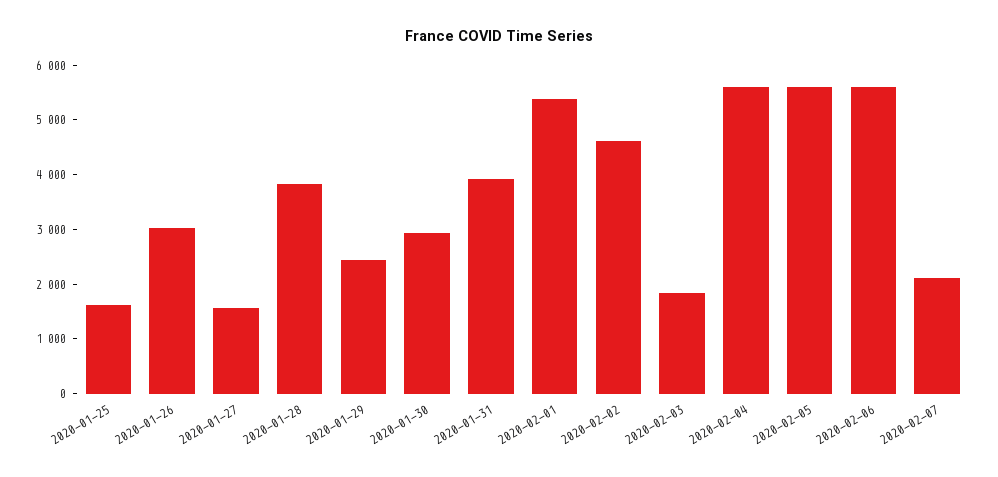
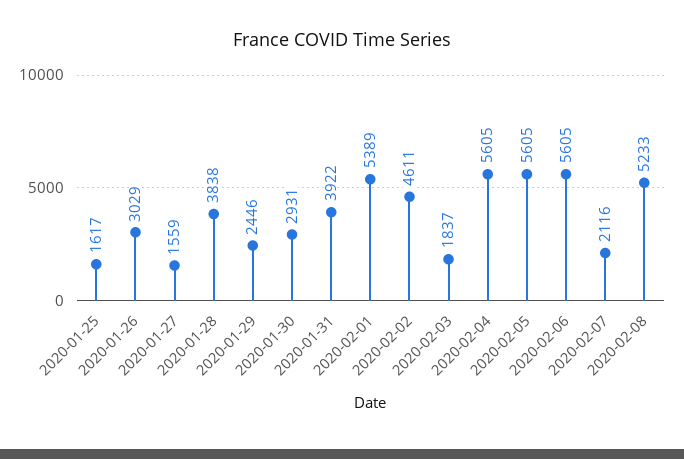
2020-02-08: none -> 5233

